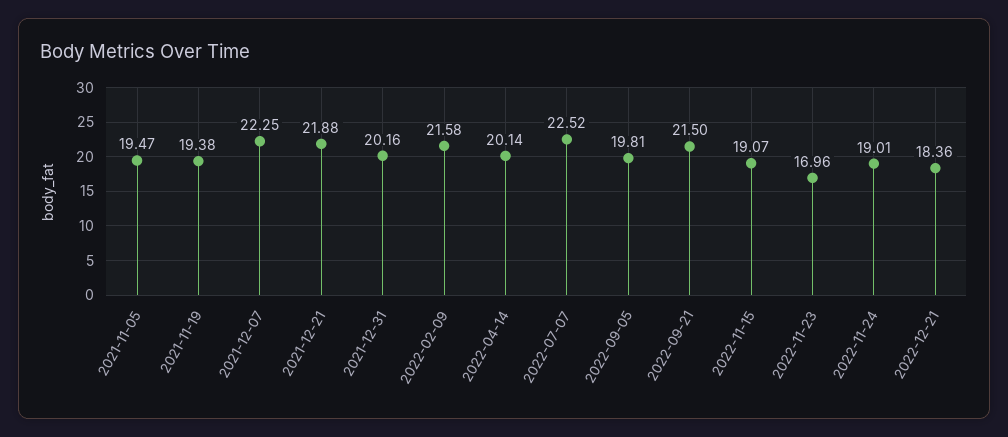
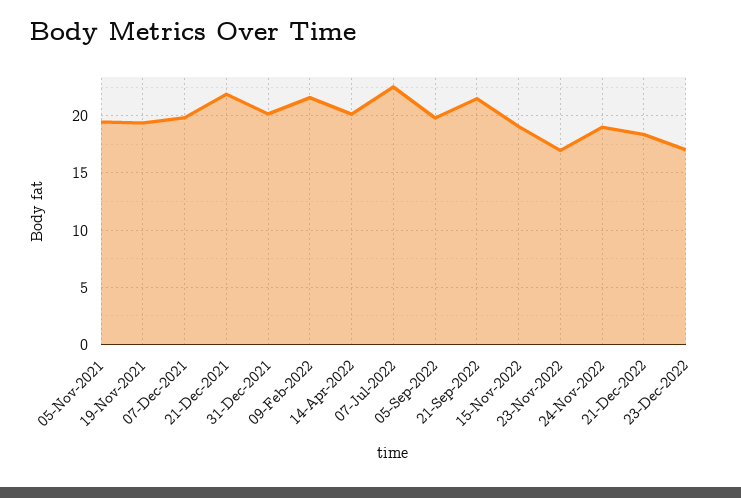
2021-12-07: 22.25 -> 20
23-Dec-2022: none -> 17

